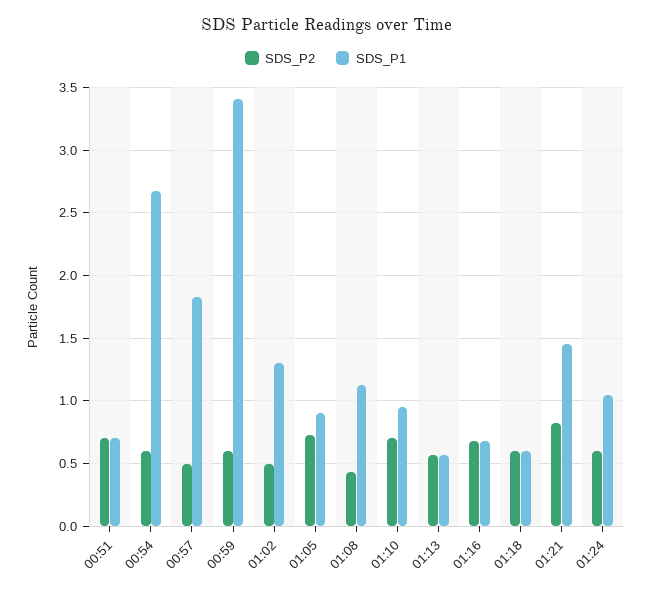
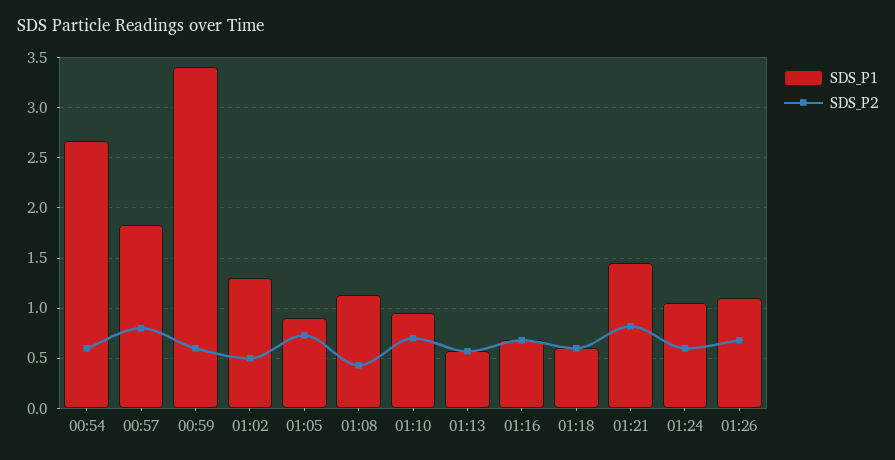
SDS_P2, 00:51: 0.7 -> none
SDS_P1, 00:51: 0.7 -> none
SDS_P2, 00:57: 0.5 -> 0.8
SDS_P1, 01:26: none -> 1.1
SDS_P2, 01:26: none -> 0.7

